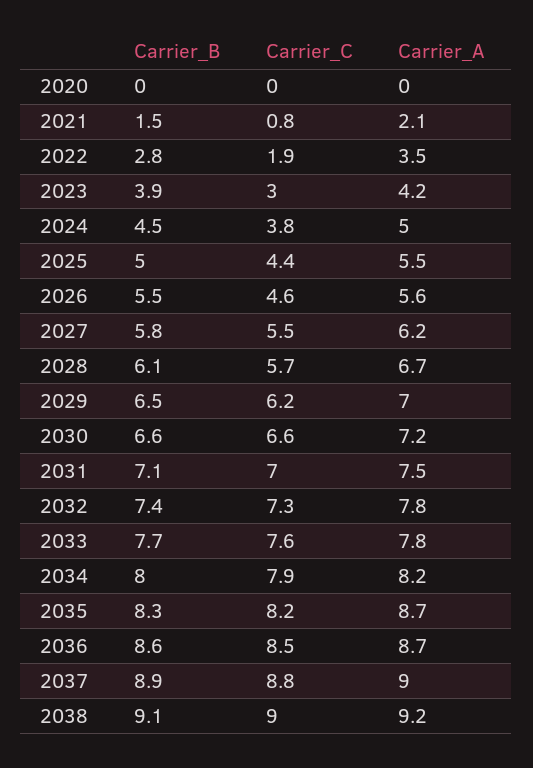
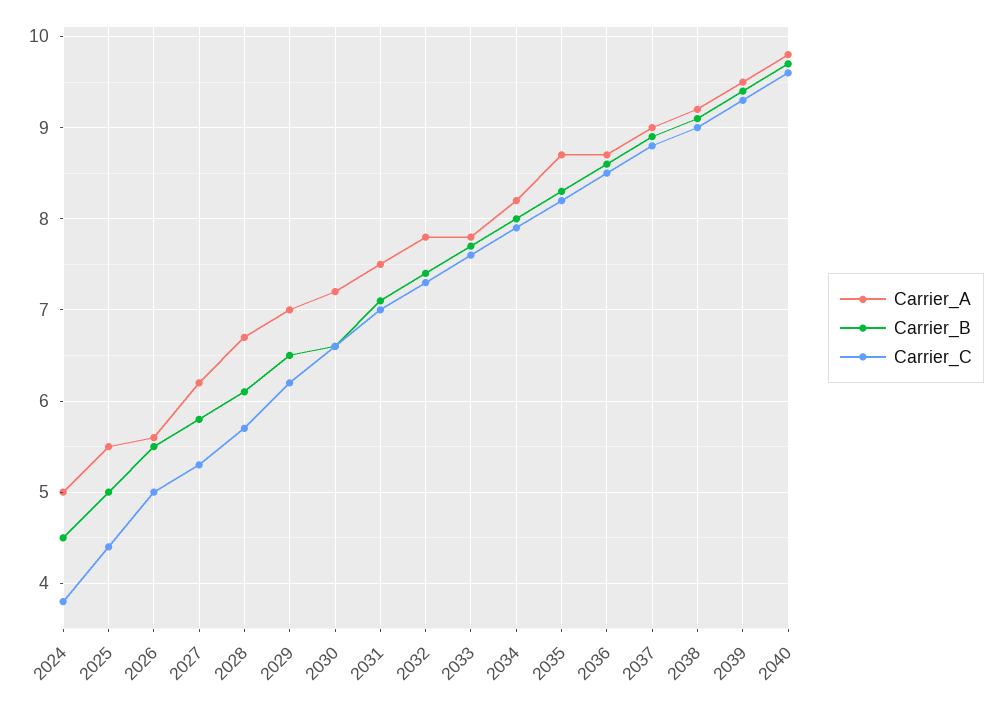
Carrier_B, 2020: 0 -> none
Carrier_C, 2020: 0 -> none
Carrier_A, 2020: 0 -> none
Carrier_B, 2021: 1.5 -> none
Carrier_C, 2021: 0.8 -> none
Carrier_A, 2021: 2.1 -> none
Carrier_B, 2022: 2.8 -> none
Carrier_C, 2022: 1.9 -> none
Carrier_A, 2022: 3.5 -> none
Carrier_B, 2023: 3.9 -> none
Carrier_C, 2023: 3 -> none
Carrier_A, 2023: 4.2 -> none
Carrier_C, 2026: 4.6 -> 5
Carrier_C, 2027: 5.5 -> 5.3
Carrier_A, 2039: none -> 9.5
Carrier_B, 2039: none -> 9.4
Carrier_C, 2039: none -> 9.3
Carrier_A, 2040: none -> 9.8
Carrier_B, 2040: none -> 9.7
Carrier_C, 2040: none -> 9.6

